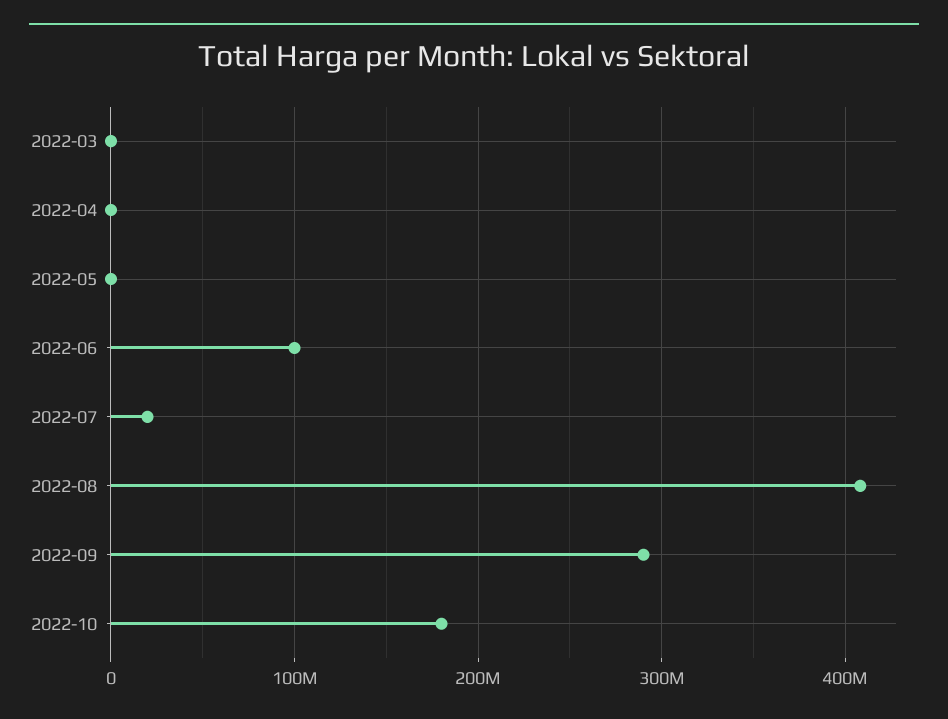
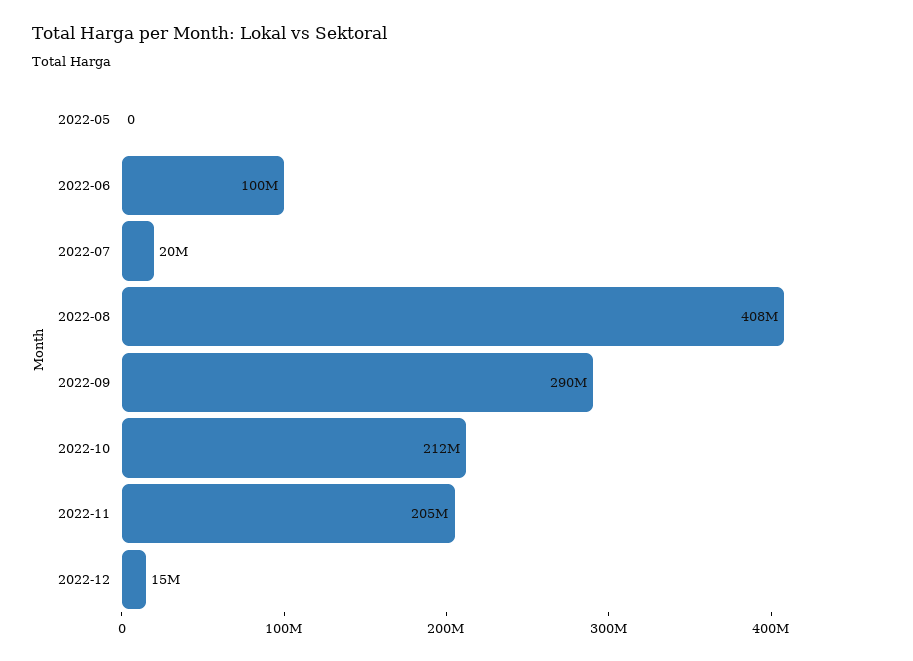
2022-03: 0 -> none
2022-04: 0 -> none
2022-10: 180000000 -> 212000000
2022-11: none -> 205000000
2022-12: none -> 15000000

